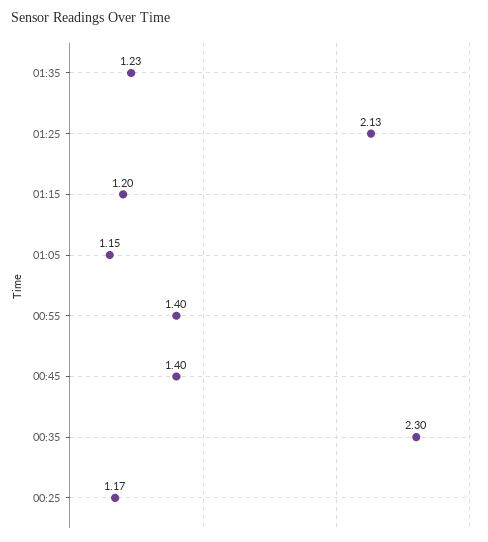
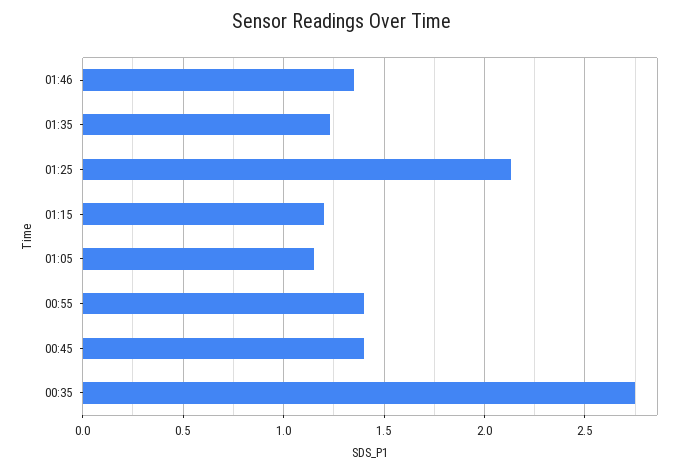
00:35: 2.3 -> 2.75
00:25: 1.17 -> none
01:46: none -> 1.35

